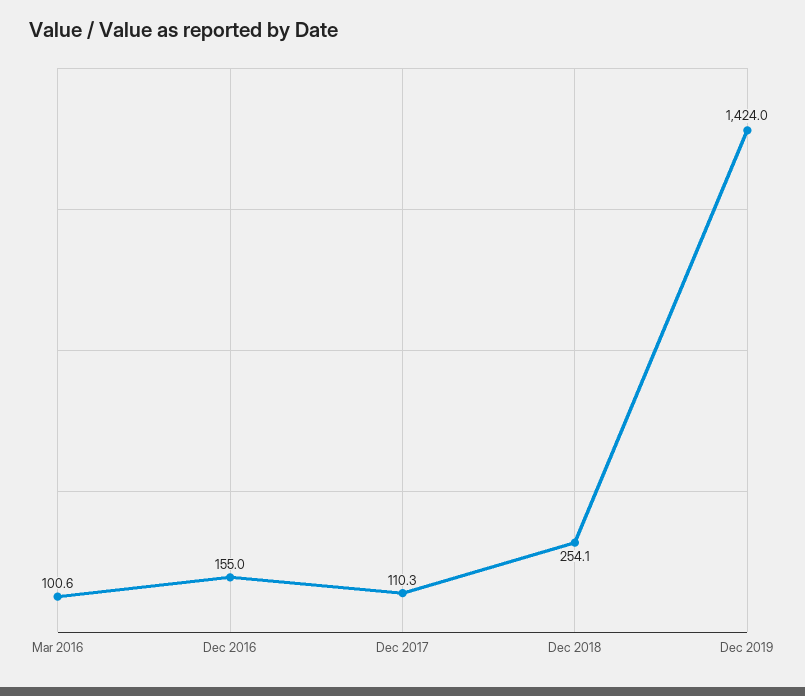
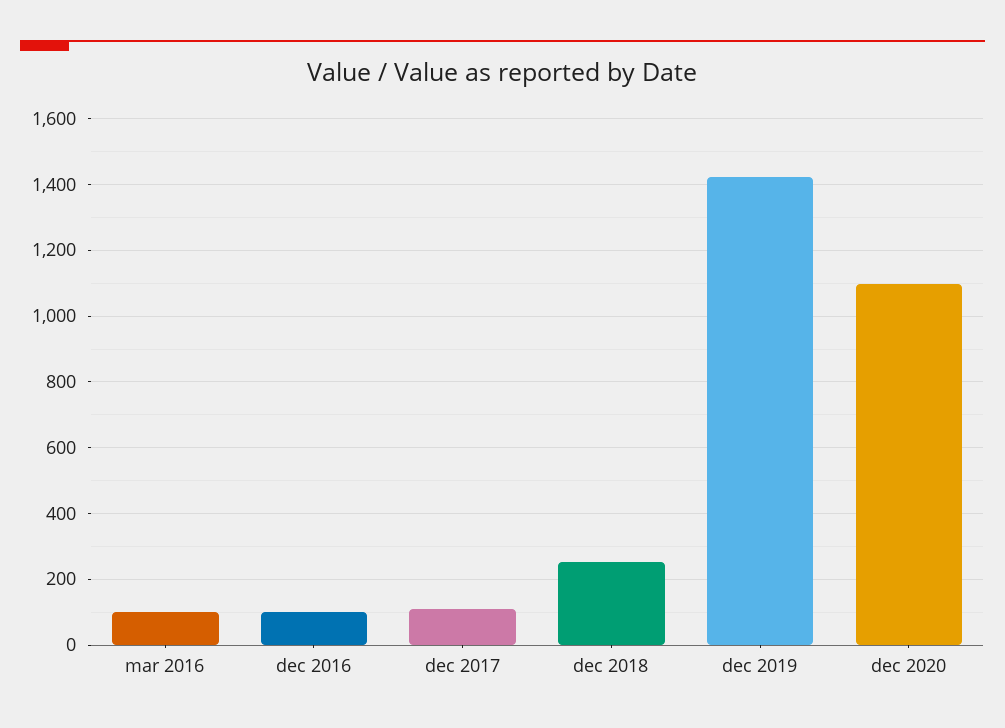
Dec 2016: 155 -> 100
dec 2020: none -> 1100

